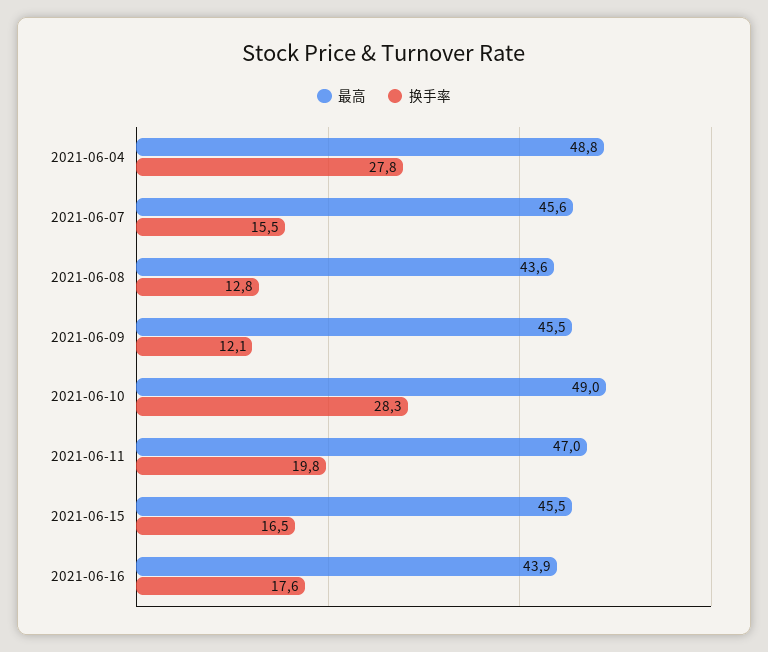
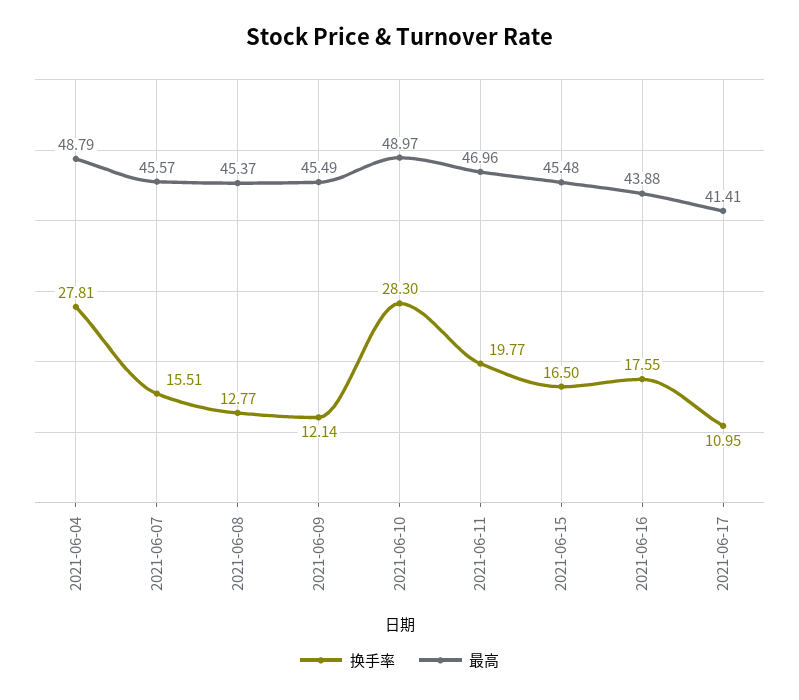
最高, 2021-06-08: 43.6 -> 45.37
换手率, 2021-06-17: none -> 10.95
最高, 2021-06-17: none -> 41.41

